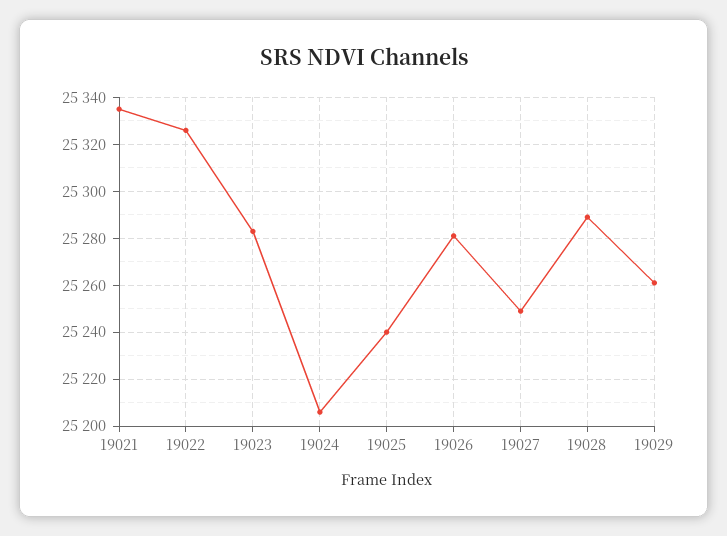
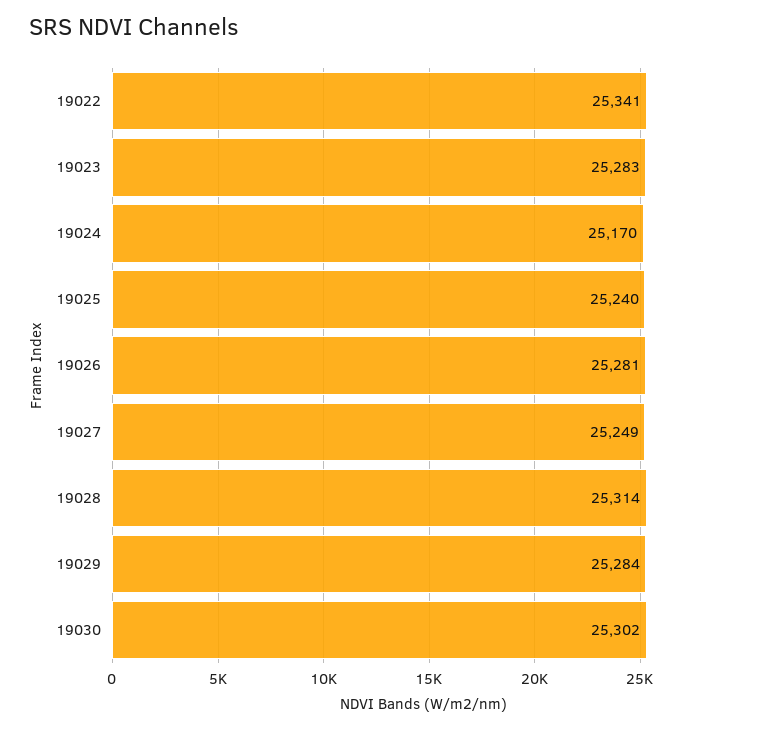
19021: 25335 -> none
19022: 25325 -> 25341
19024: 25205 -> 25170
19028: 25290 -> 25314
19029: 25260 -> 25284
19030: none -> 25302

